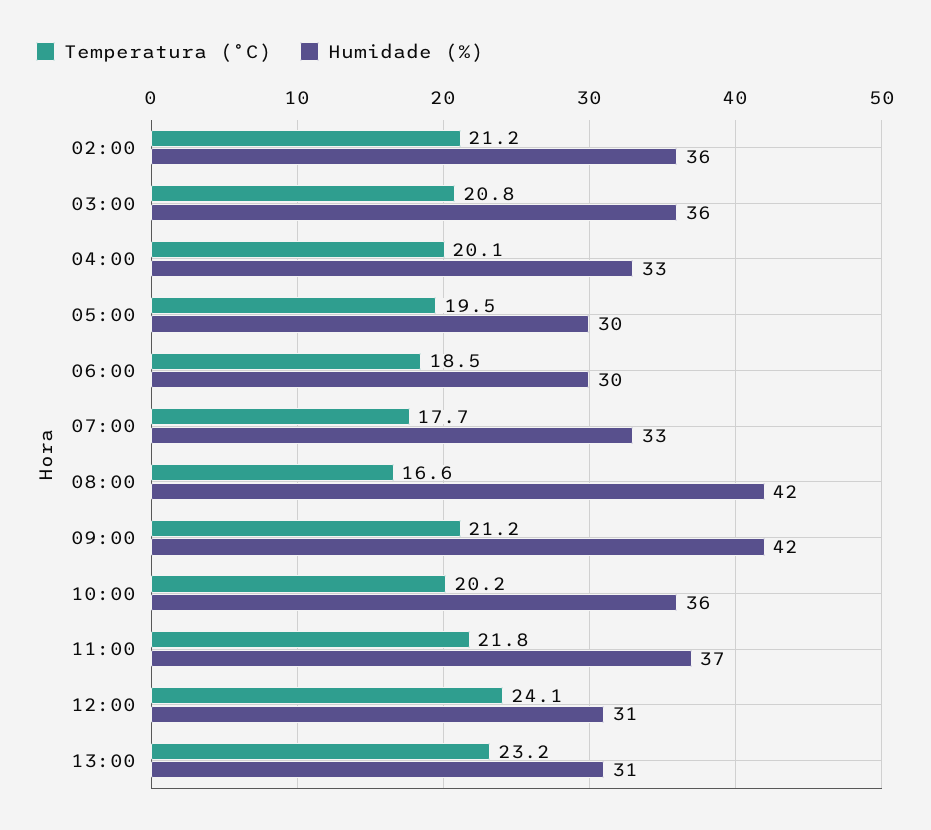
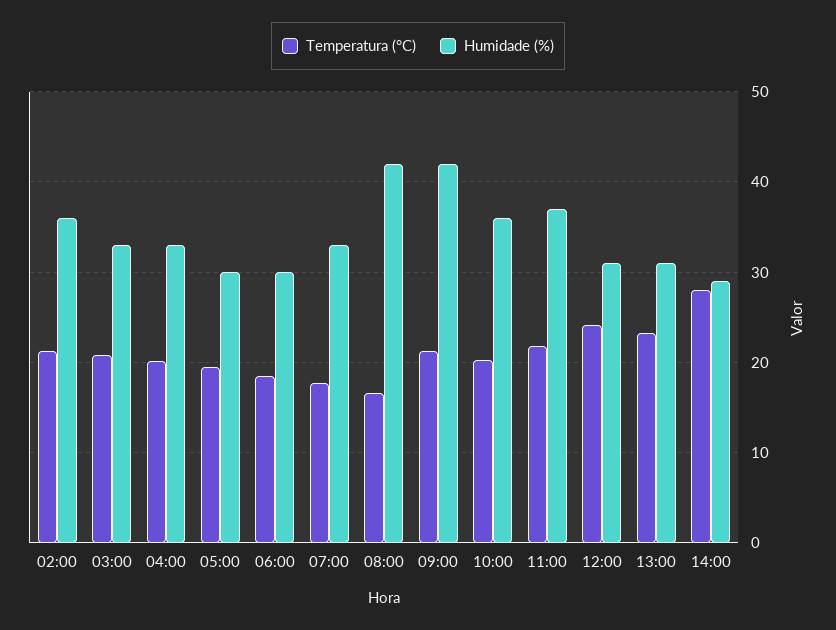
Humidade (%), 03:00: 36 -> 33
Temperatura (°C), 14:00: none -> 28
Humidade (%), 14:00: none -> 29

